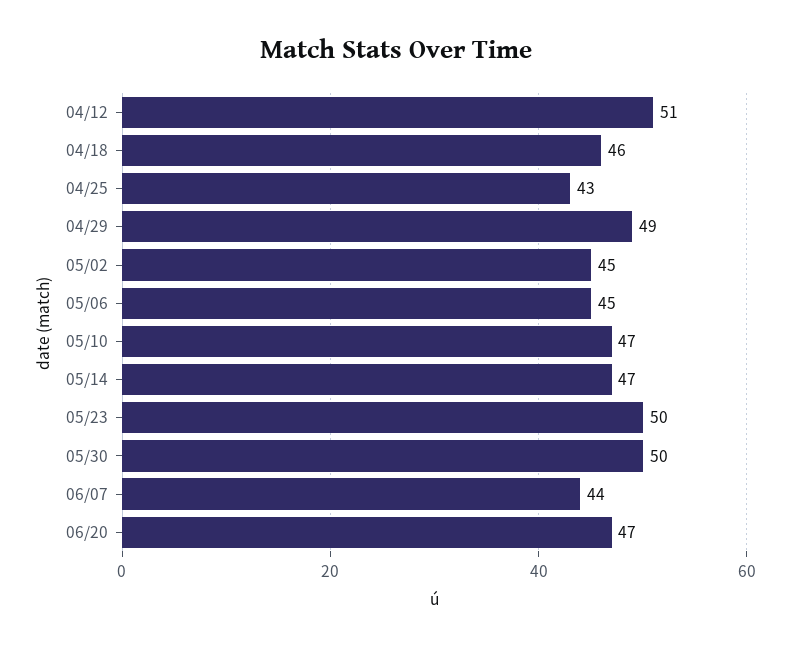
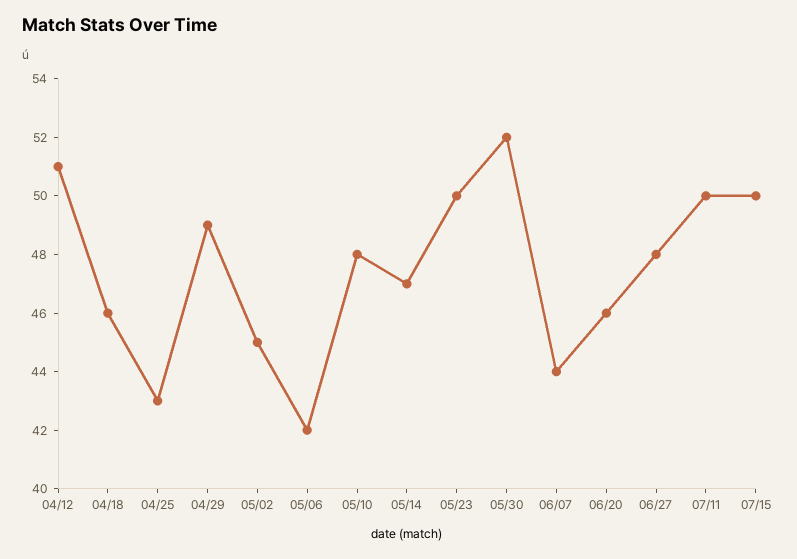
05/06: 45 -> 42
05/10: 47 -> 48
05/30: 50 -> 52
06/20: 47 -> 46
06/27: none -> 48
07/11: none -> 50
07/15: none -> 50

